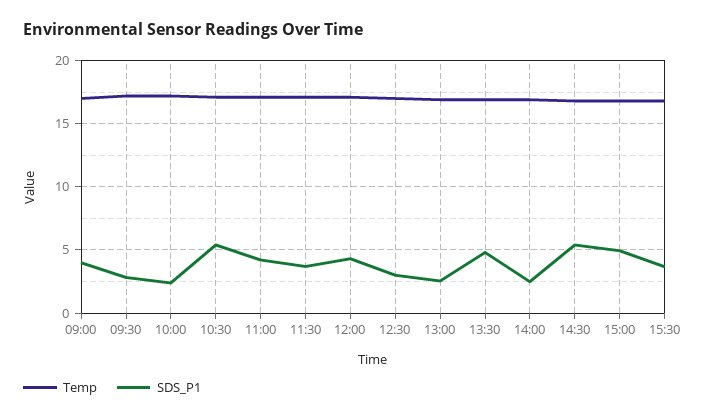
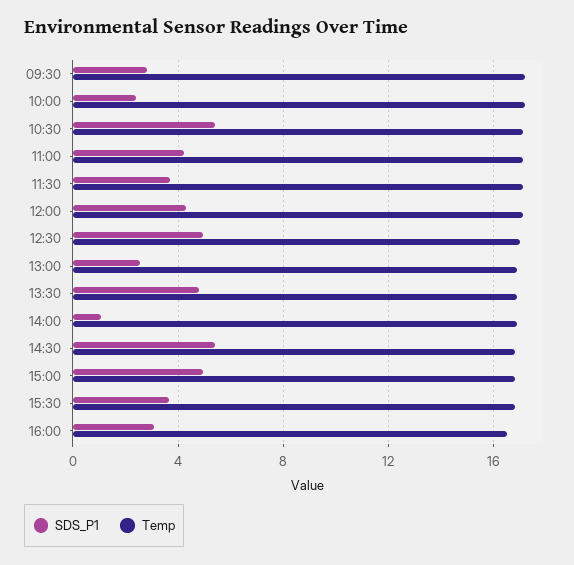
Temp, 09:00: 17 -> none
SDS_P1, 09:00: 4 -> none
SDS_P1, 12:30: 3 -> 5
SDS_P1, 14:00: 2.5 -> 1
SDS_P1, 16:00: none -> 3
Temp, 16:00: none -> 16.5

